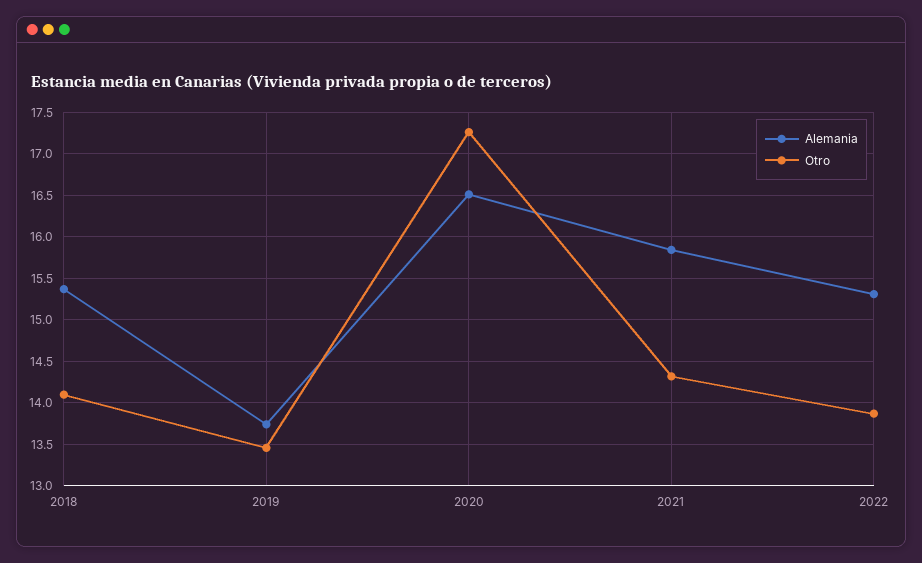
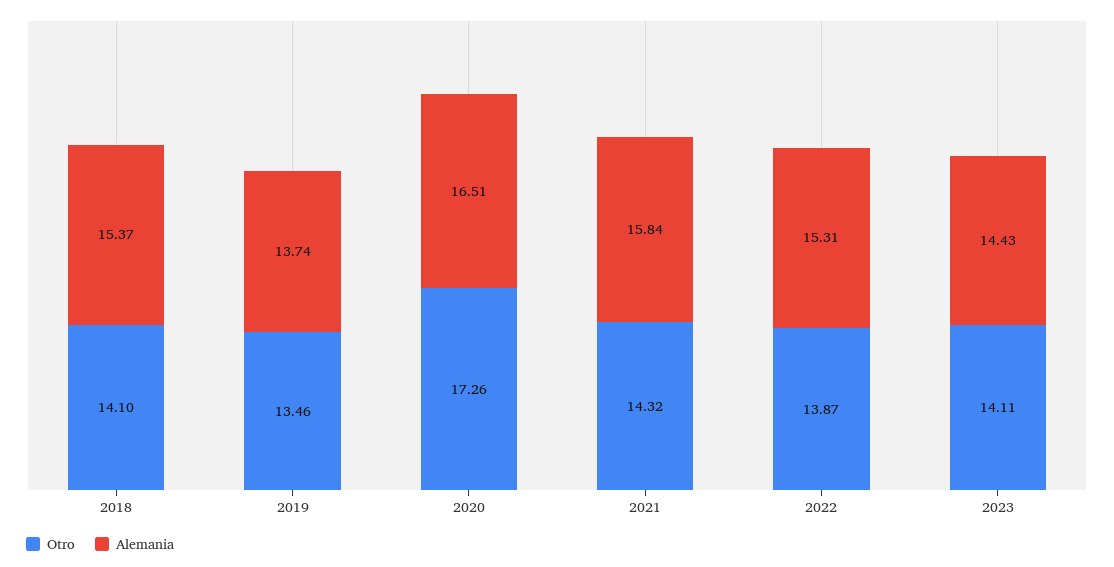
Otro, 2023: none -> 14.11
Alemania, 2023: none -> 14.43

